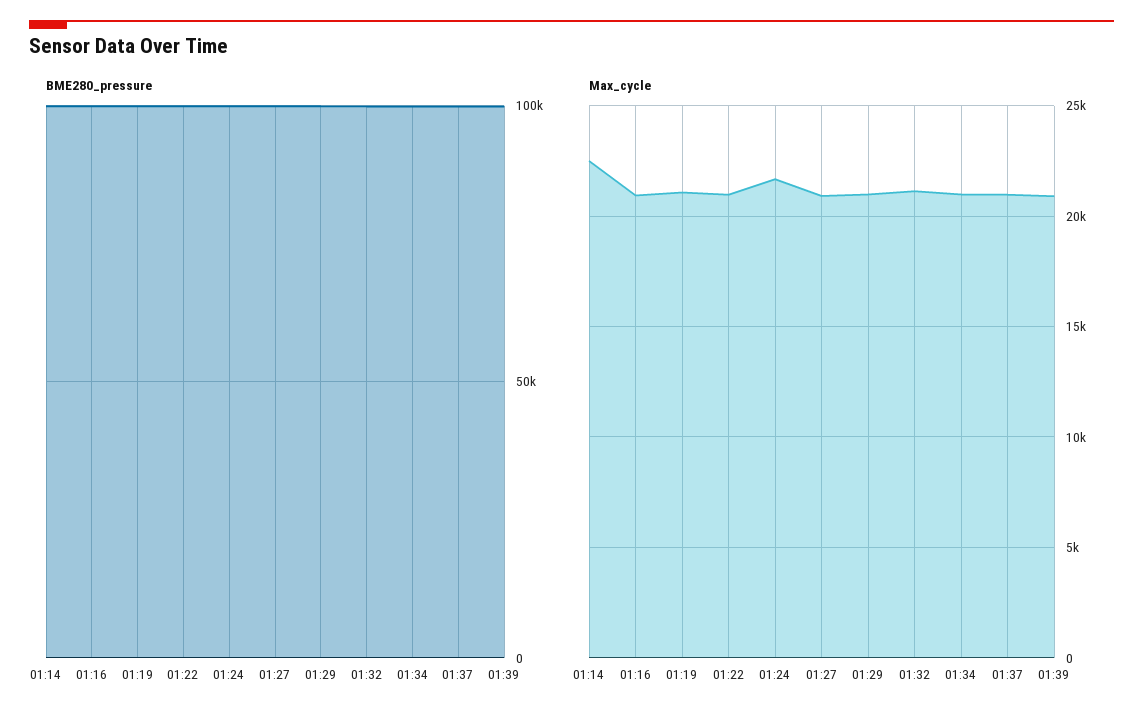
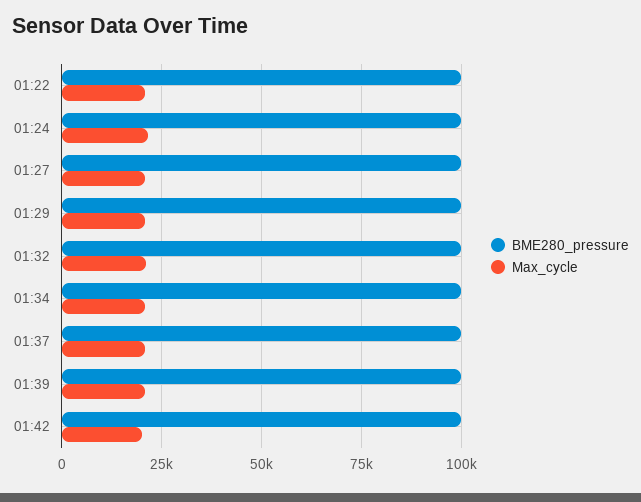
BME280_pressure, 01:14: 100000 -> none
BME280_pressure, 01:16: 100000 -> none
BME280_pressure, 01:19: 100000 -> none
Max_cycle, 01:14: 22500 -> none
Max_cycle, 01:16: 21000 -> none
Max_cycle, 01:19: 21000 -> none
BME280_pressure, 01:42: none -> 100000
Max_cycle, 01:42: none -> 20000

